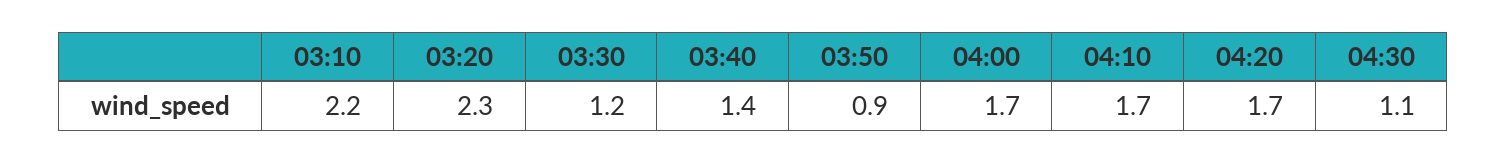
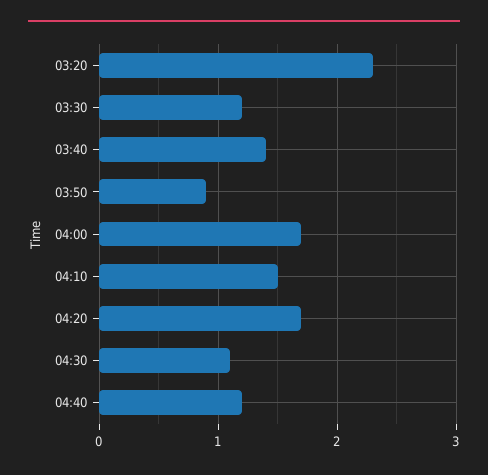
03:10: 2.2 -> none
04:10: 1.7 -> 1.5
04:40: none -> 1.2

